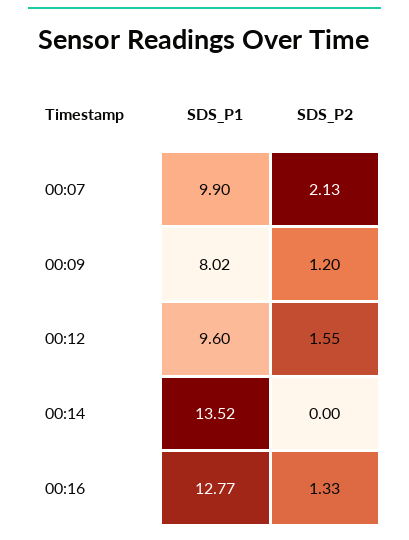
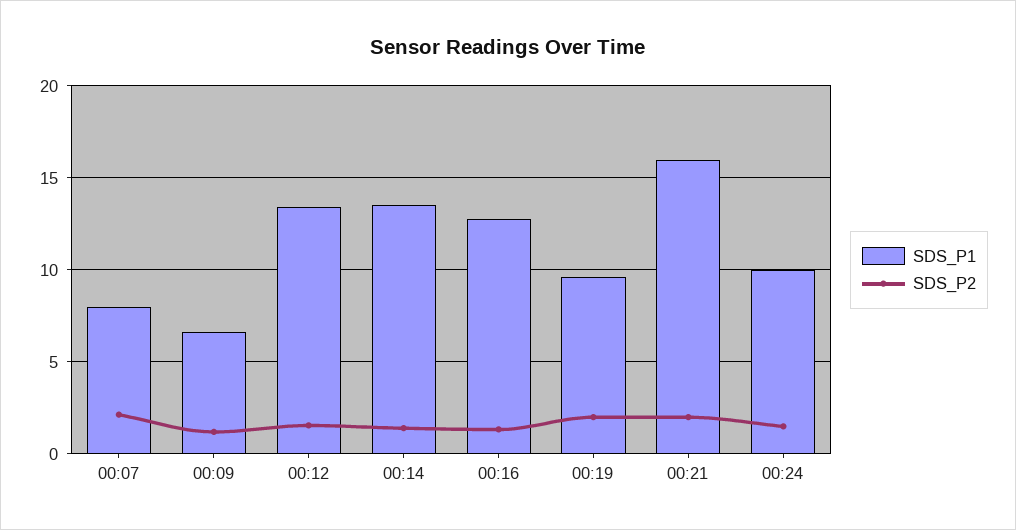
SDS_P1, 00:07: 9.9 -> 8
SDS_P1, 00:09: 8.02 -> 6.5
SDS_P1, 00:12: 9.6 -> 13.5
SDS_P2, 00:14: 0 -> 1.5
SDS_P1, 00:19: none -> 9.5
SDS_P2, 00:19: none -> 2
SDS_P1, 00:21: none -> 16
SDS_P2, 00:21: none -> 2
SDS_P1, 00:24: none -> 10
SDS_P2, 00:24: none -> 1.5

